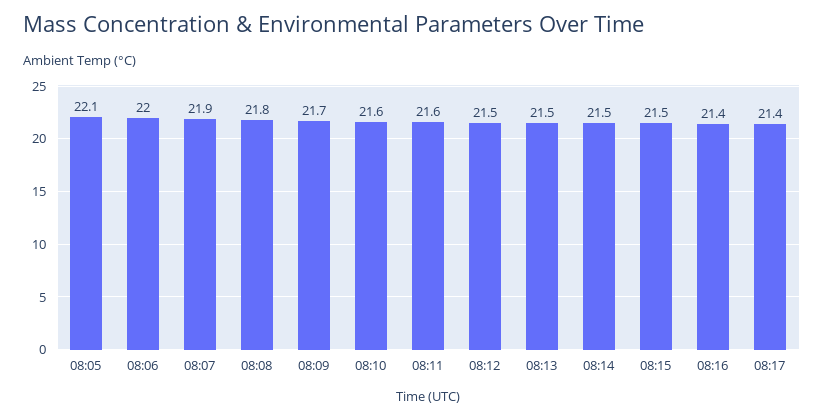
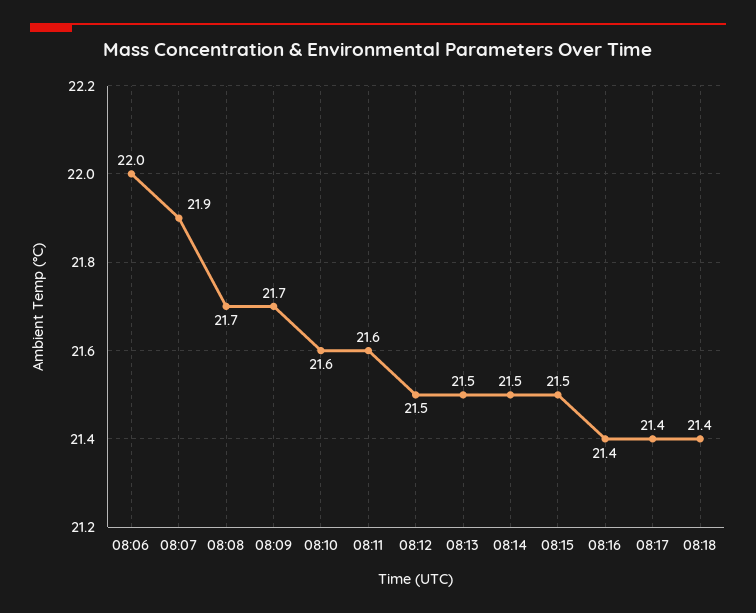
08:05: 22.1 -> none
08:08: 21.8 -> 21.7
08:18: none -> 21.4

